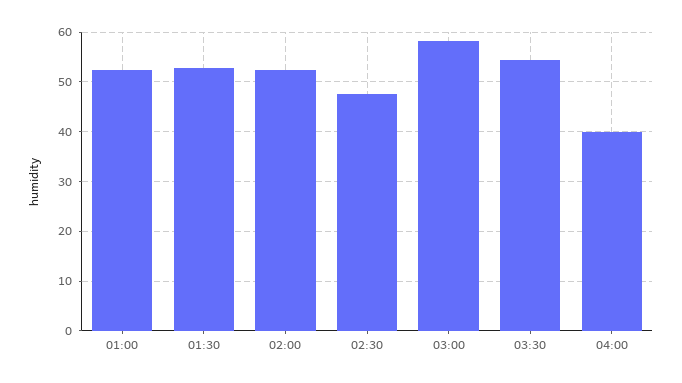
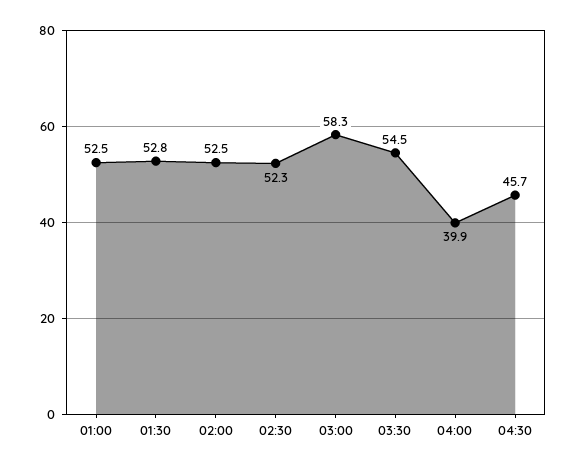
02:30: 48 -> 52.3
04:30: none -> 45.7

